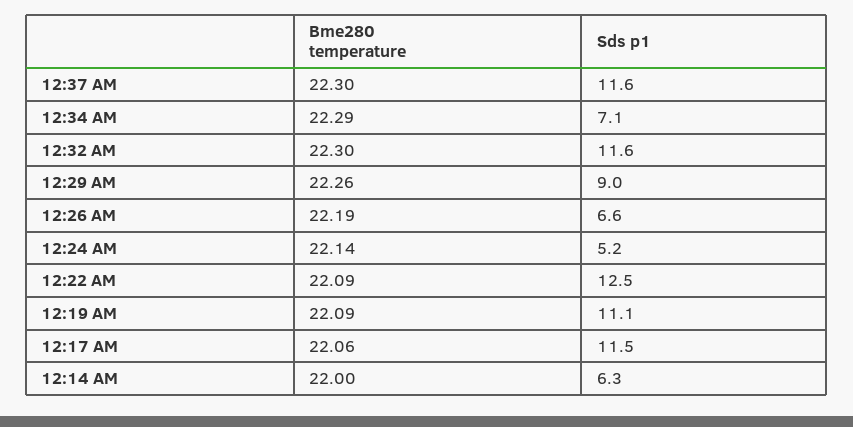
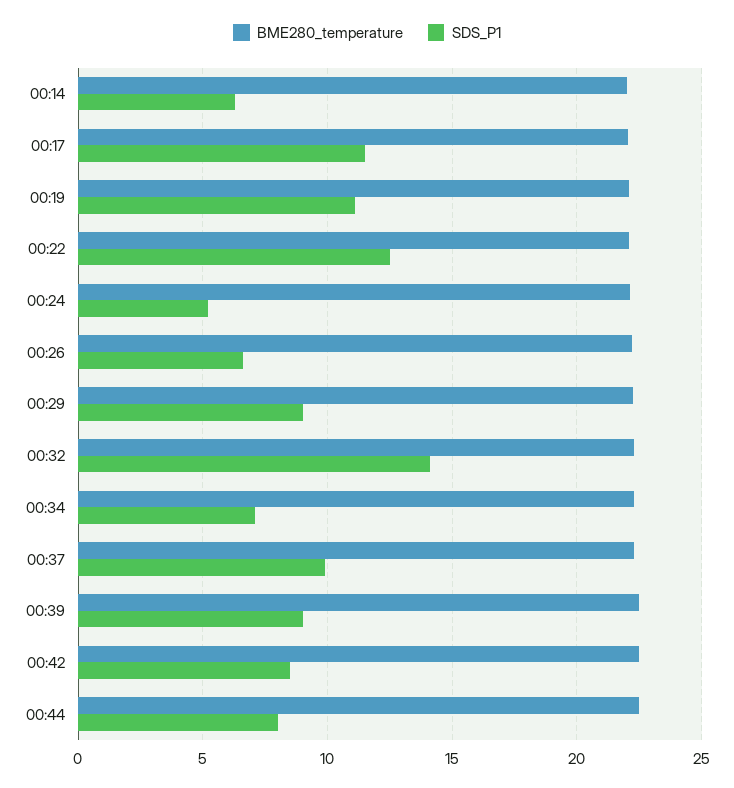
Sds p1, 12:37 AM: 11.6 -> 10
Sds p1, 12:32 AM: 11.6 -> 14
Bme280 temperature, 00:39: none -> 22.5
Sds p1, 00:39: none -> 9
Bme280 temperature, 00:42: none -> 22.5
Sds p1, 00:42: none -> 8.5
Bme280 temperature, 00:44: none -> 22.5
Sds p1, 00:44: none -> 8

